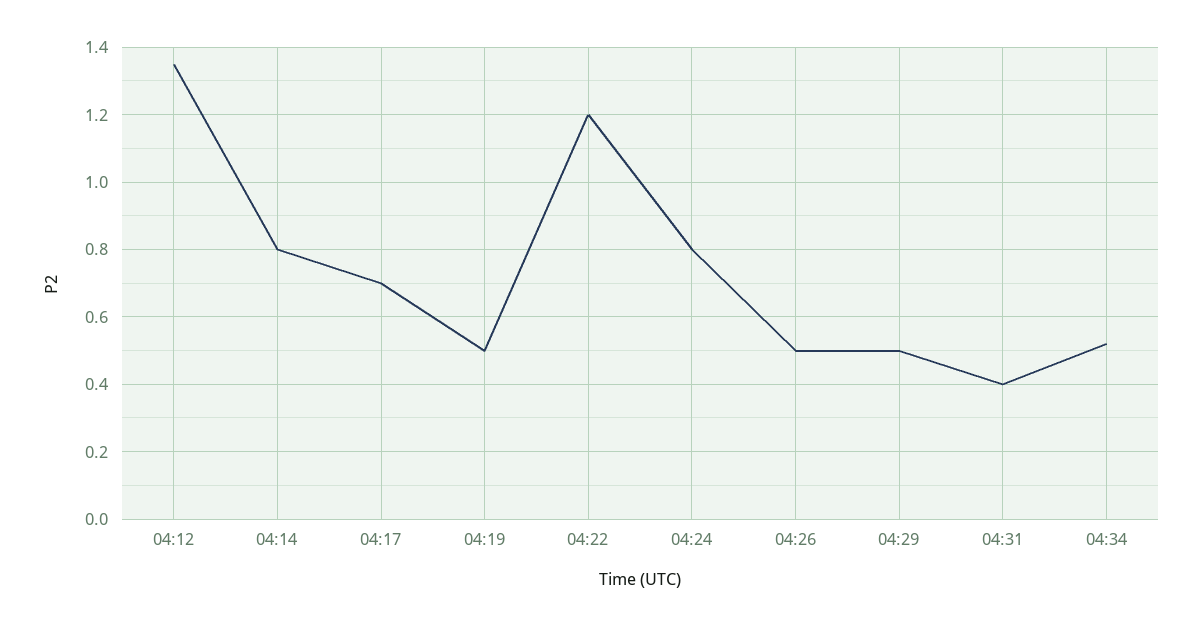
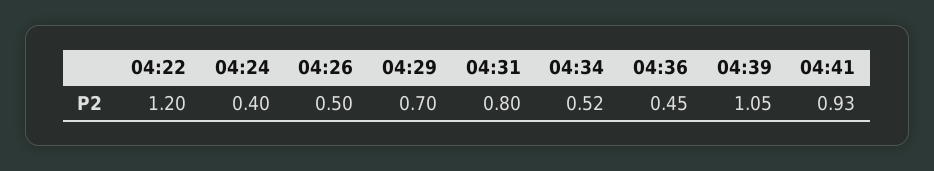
04:12: 1.35 -> none
04:14: 0.8 -> none
04:17: 0.7 -> none
04:19: 0.5 -> none
04:24: 0.8 -> 0.4
04:29: 0.5 -> 0.7
04:31: 0.4 -> 0.8
04:36: none -> 0.45
04:39: none -> 1.05
04:41: none -> 0.93

